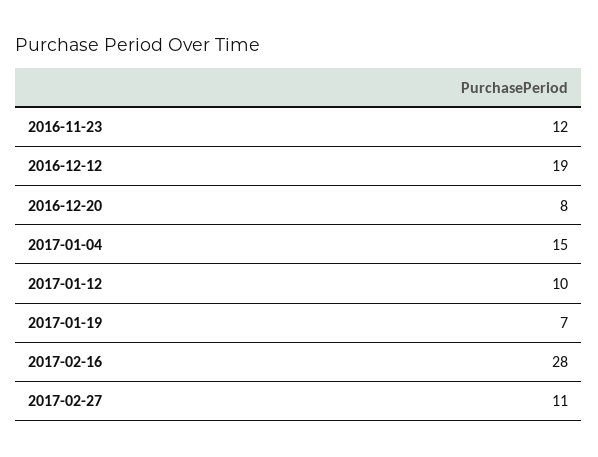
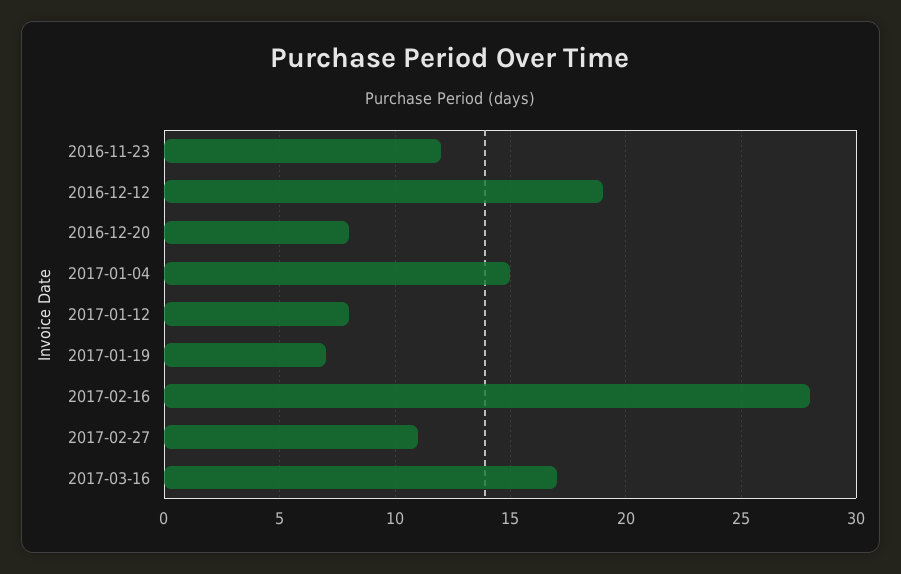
2017-01-12: 10 -> 8
2017-03-16: none -> 17

